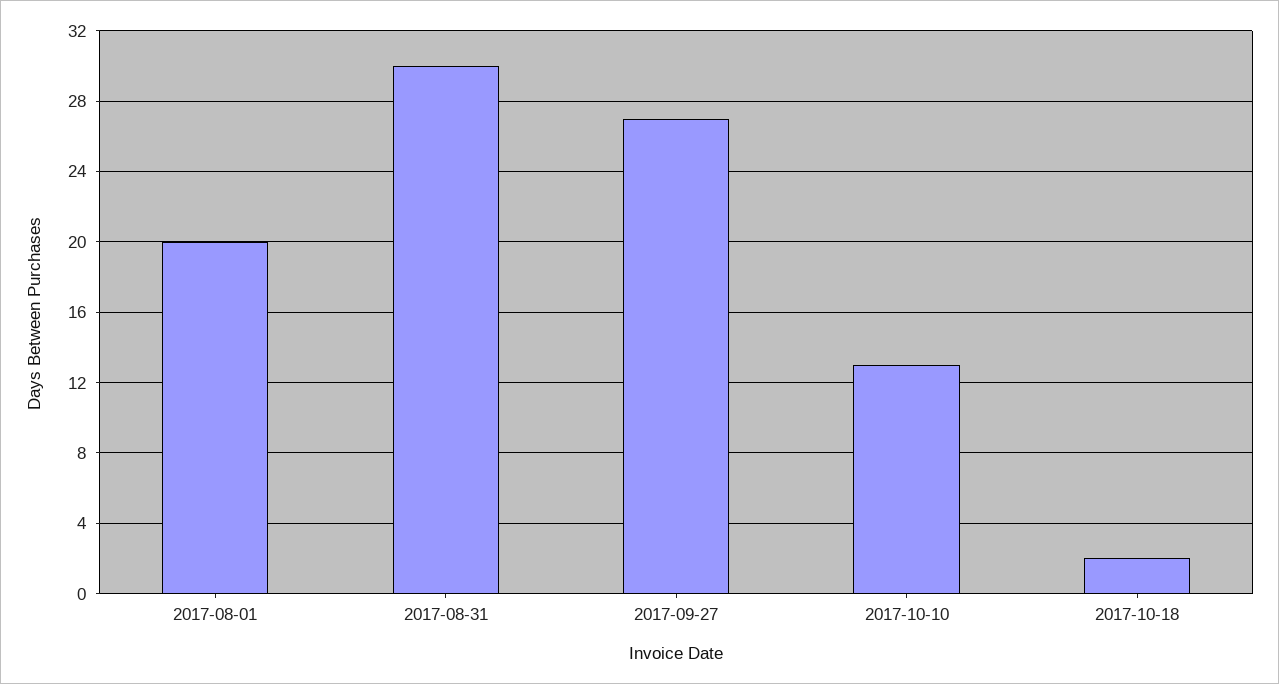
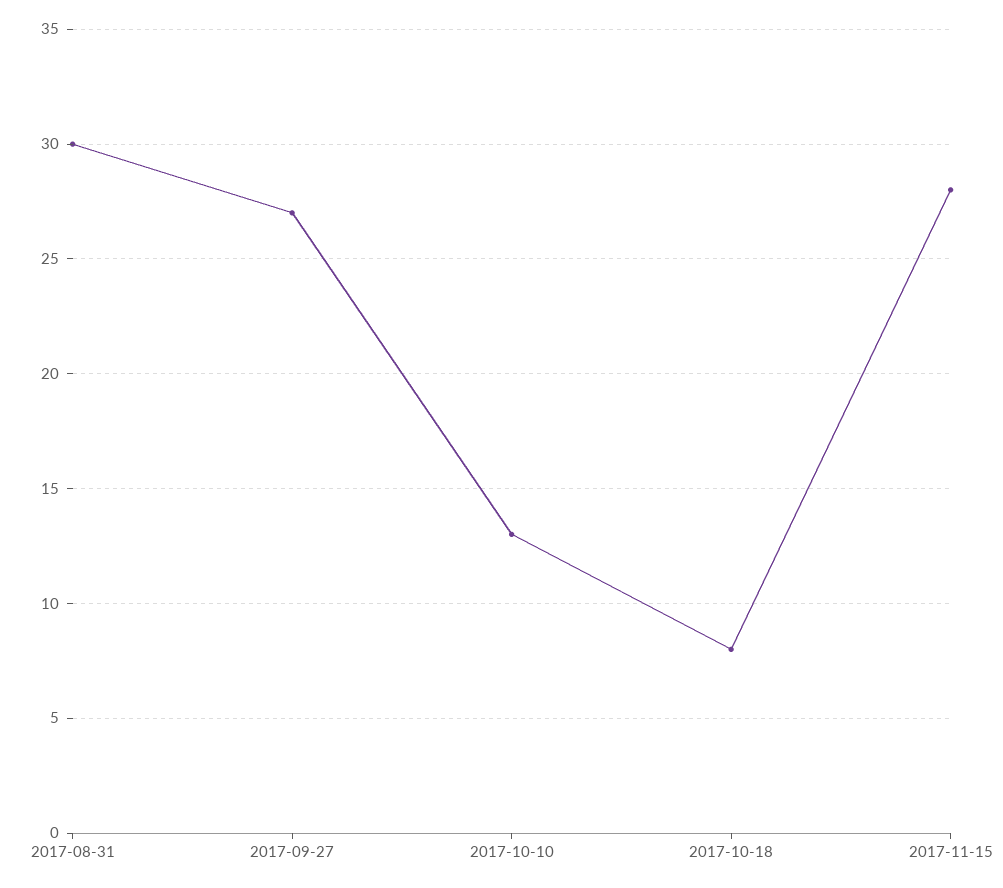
2017-08-01: 20 -> none
2017-10-18: 2 -> 8
2017-11-15: none -> 28

